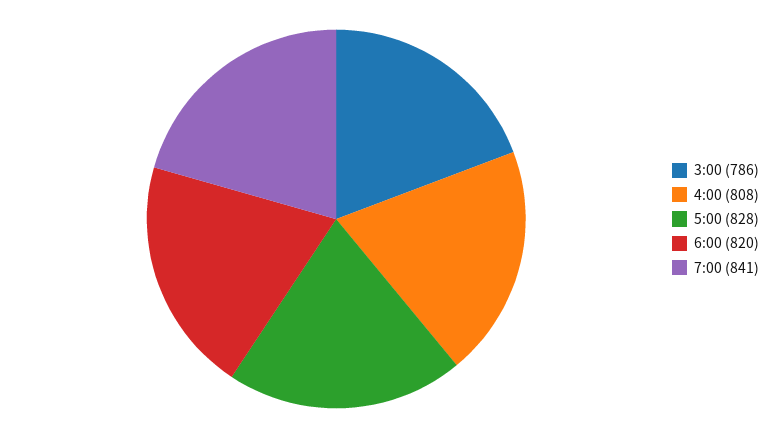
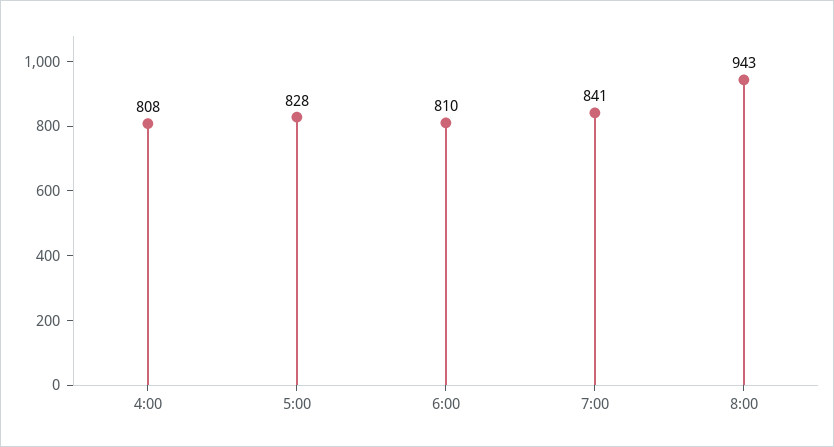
3:00: 786 -> none
6:00: 820 -> 810
8:00: none -> 943

